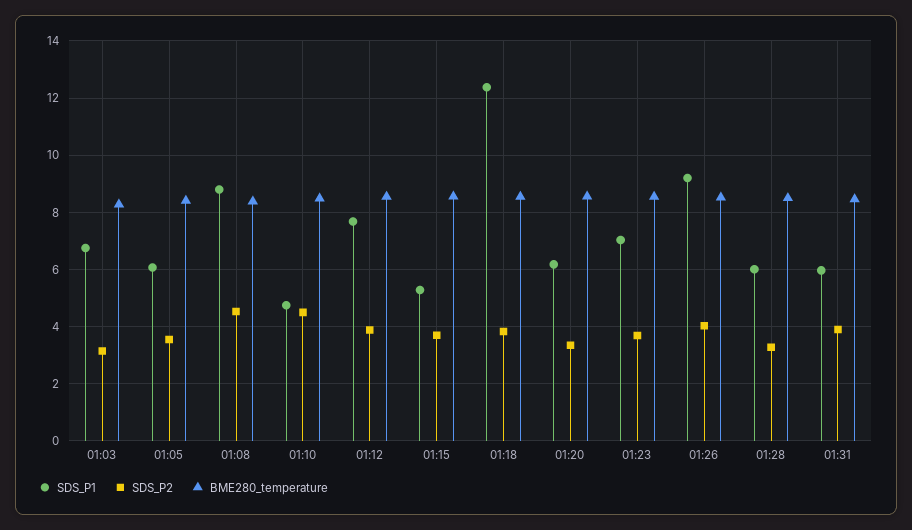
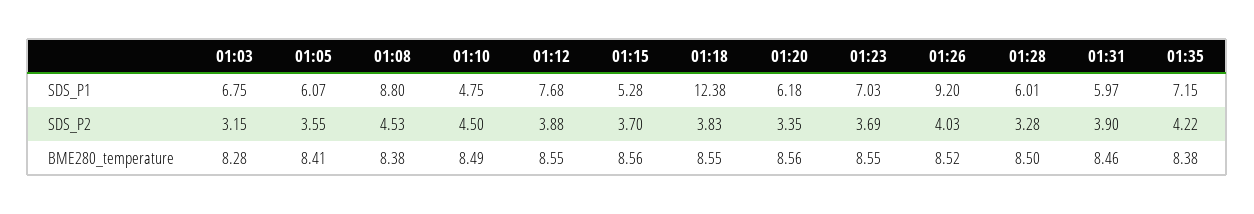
SDS_P1, 01:35: none -> 7.15
SDS_P2, 01:35: none -> 4.22
BME280_temperature, 01:35: none -> 8.38

